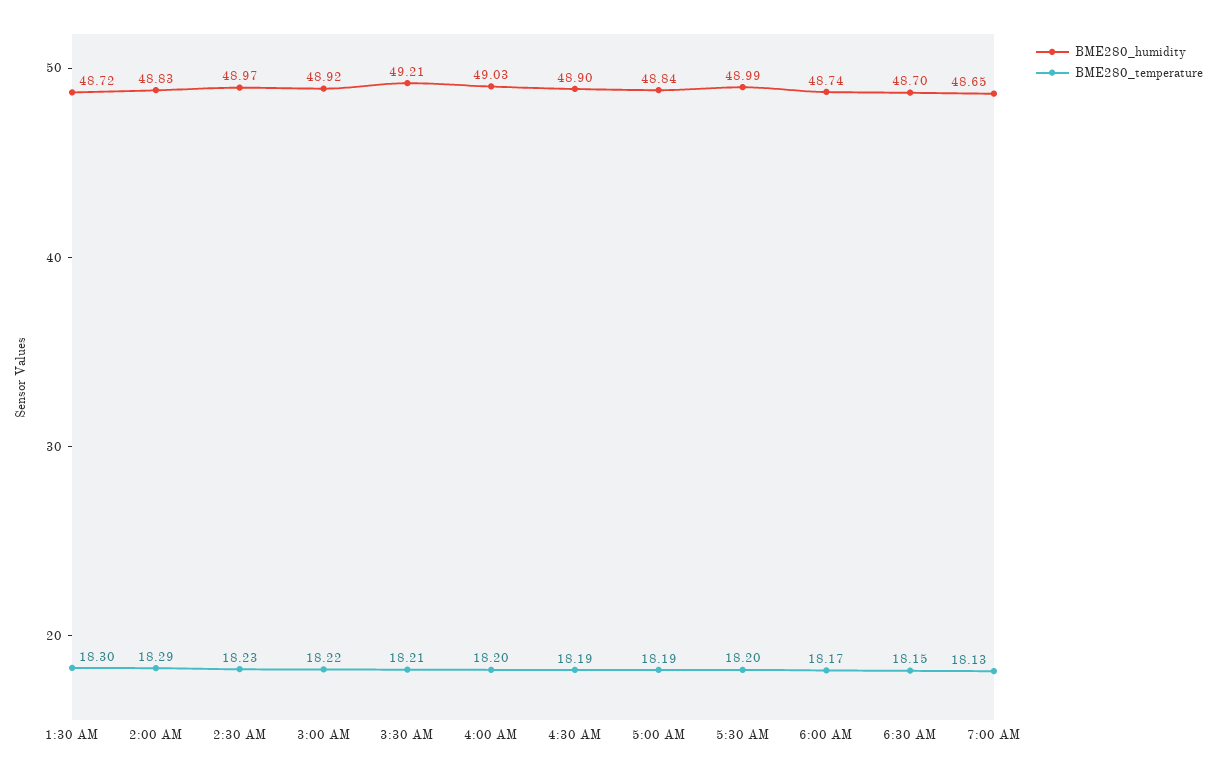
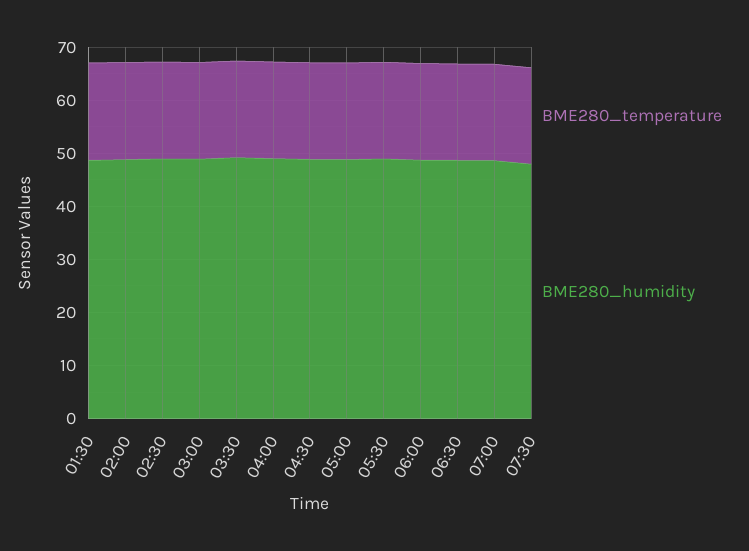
BME280_temperature, 07:30: none -> 18
BME280_humidity, 07:30: none -> 48

